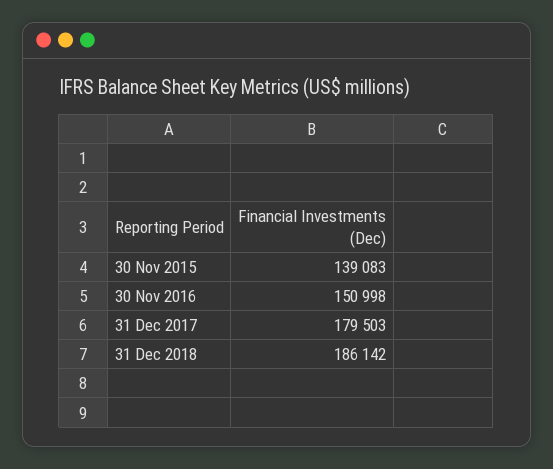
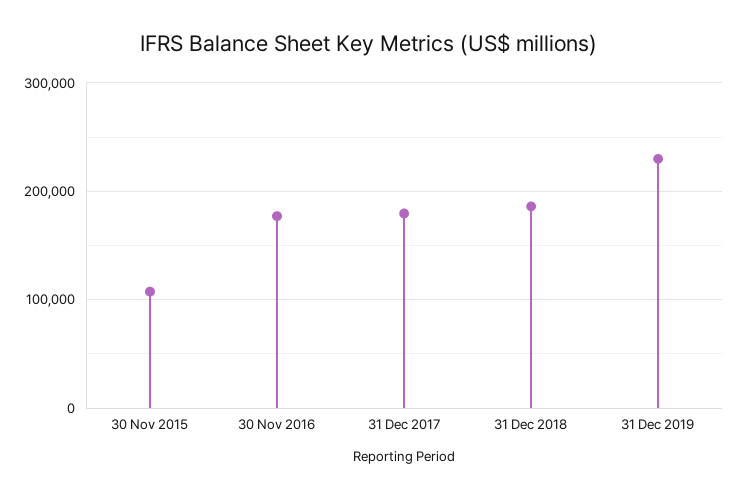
30 Nov 2015: 139083 -> 110000
30 Nov 2016: 150998 -> 180000
31 Dec 2019: none -> 230000

